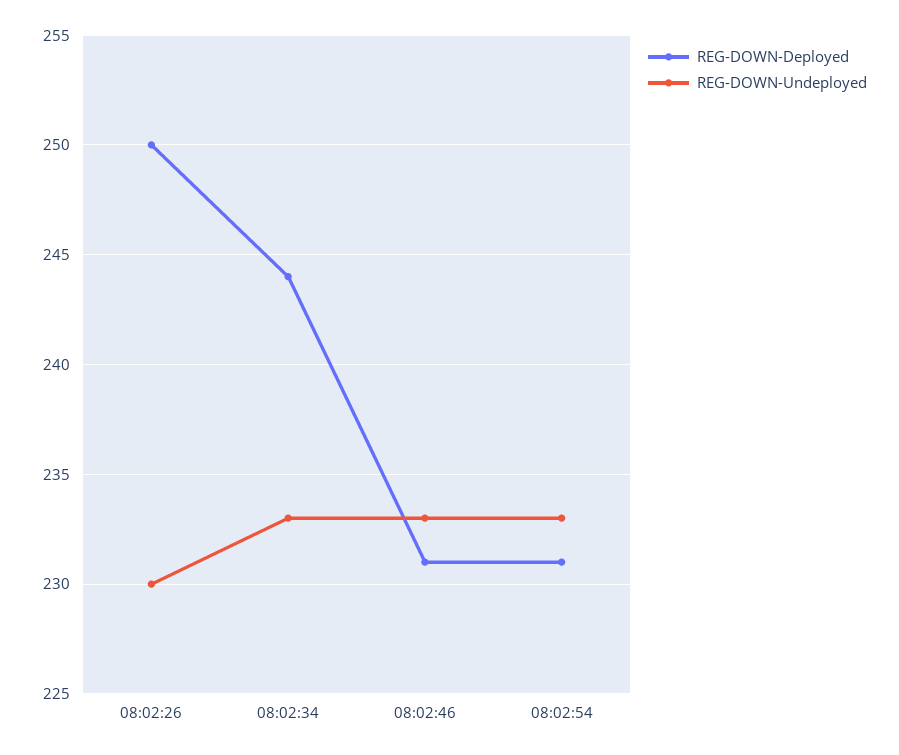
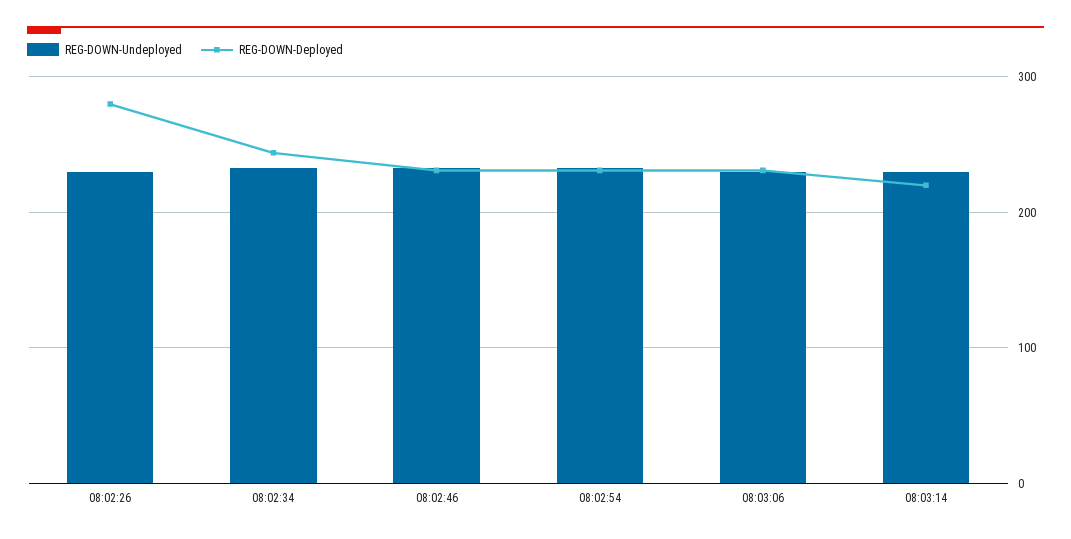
REG-DOWN-Deployed, 08:02:26: 250 -> 280
REG-DOWN-Undeployed, 08:03:06: none -> 230
REG-DOWN-Deployed, 08:03:06: none -> 230
REG-DOWN-Undeployed, 08:03:14: none -> 230
REG-DOWN-Deployed, 08:03:14: none -> 220

